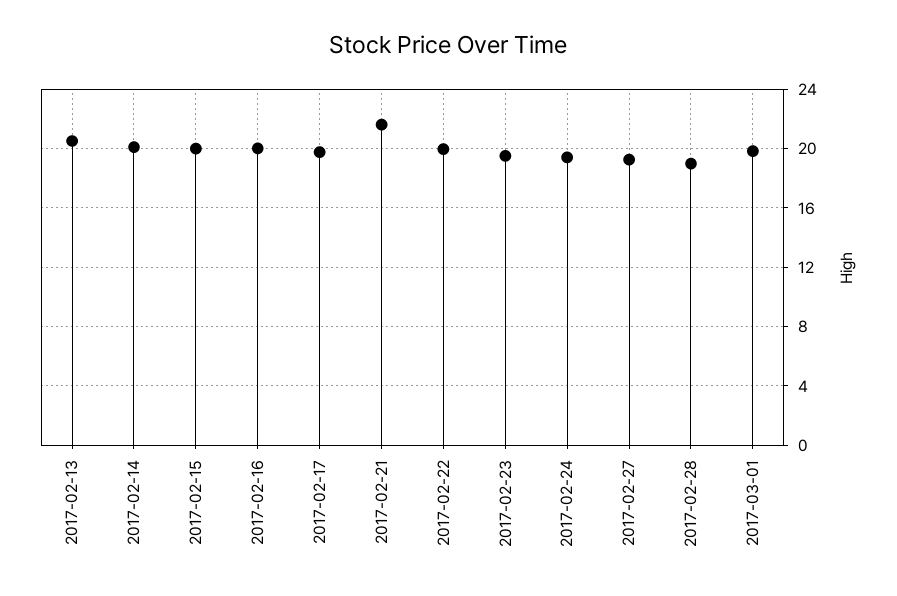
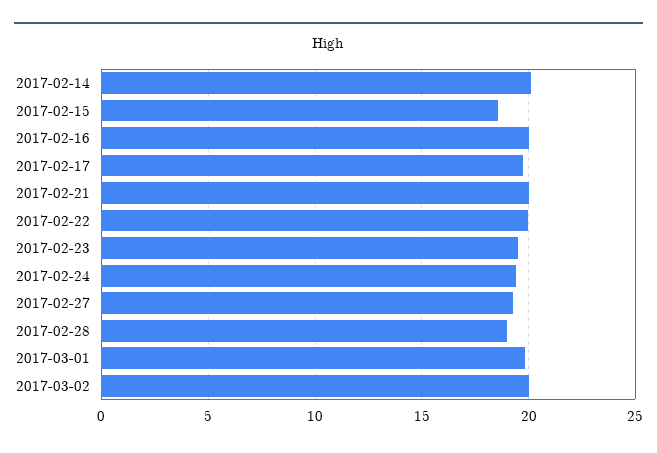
2017-02-13: 20.5 -> none
2017-02-15: 20 -> 18.5
2017-02-21: 21.5 -> 20
2017-03-02: none -> 20

